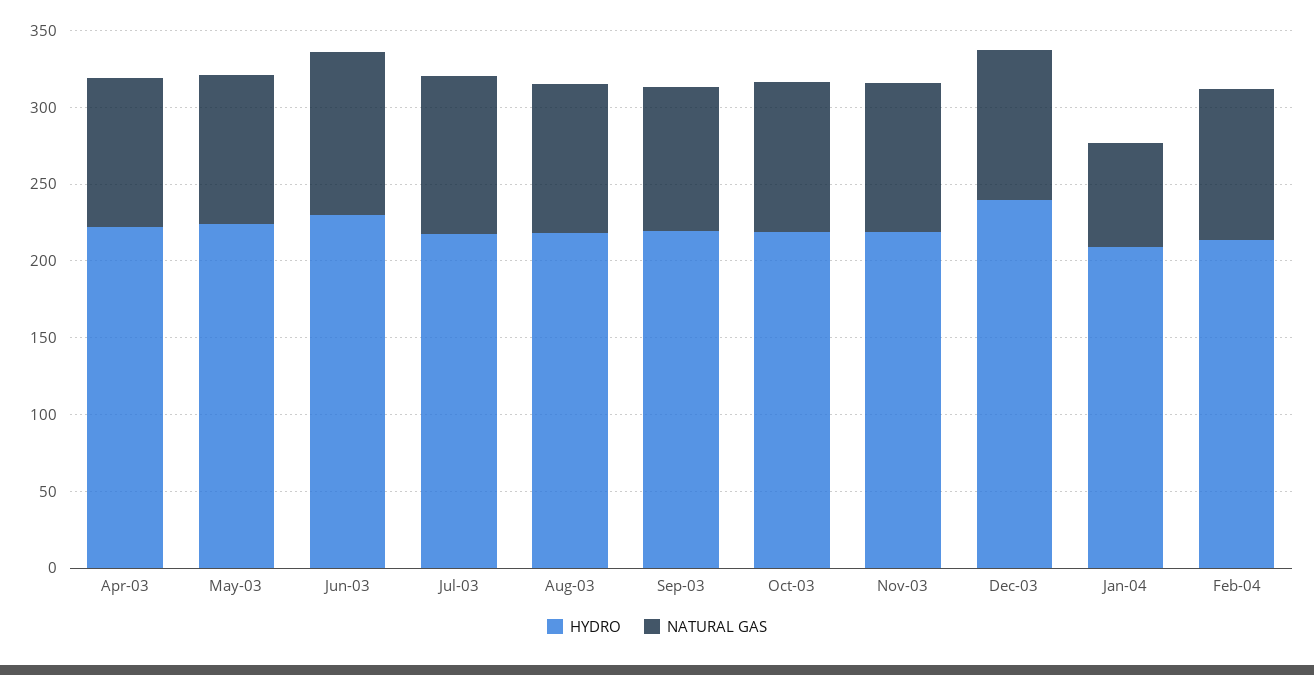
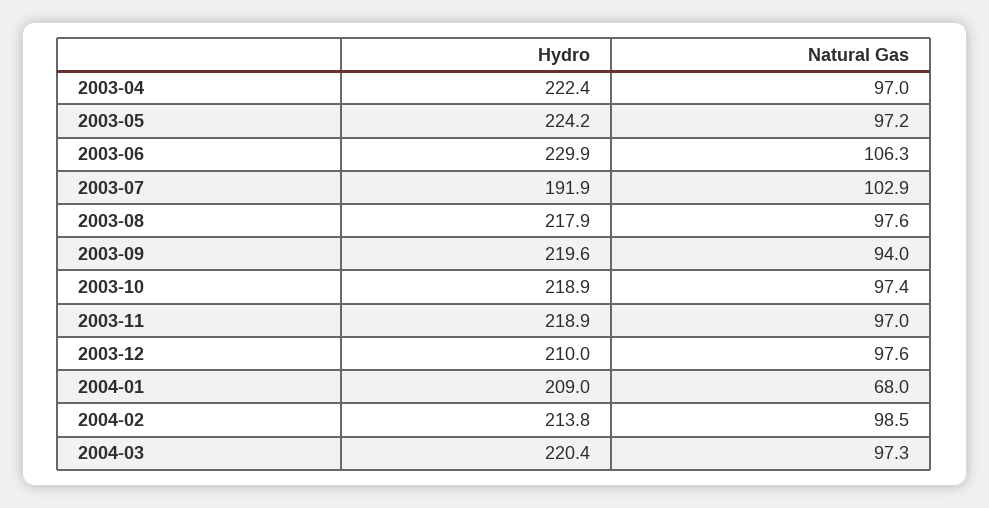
HYDRO, Jul-03: 220 -> 191.9
HYDRO, Dec-03: 240 -> 210
HYDRO, 2004-03: none -> 220.4
NATURAL GAS, 2004-03: none -> 97.3

